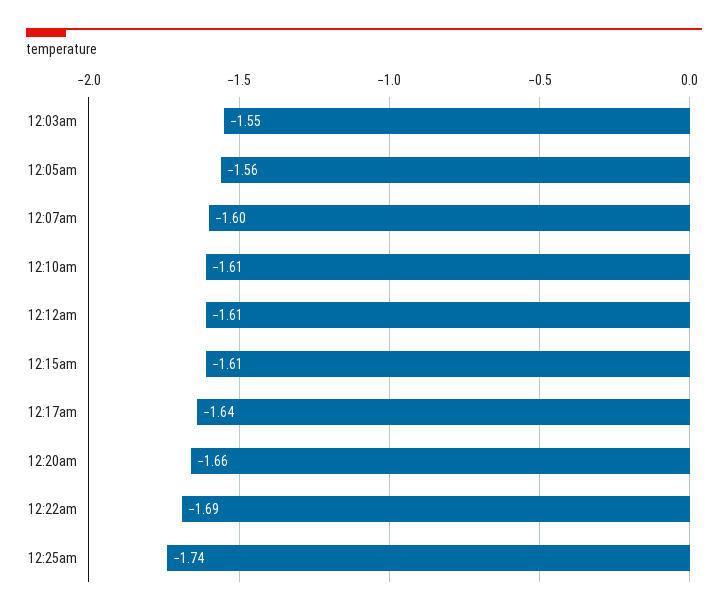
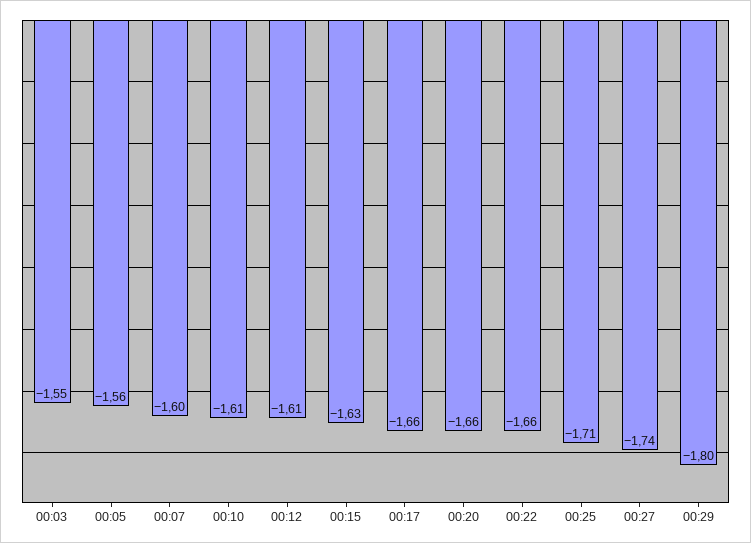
12:15am: -1.61 -> -1.63
12:17am: -1.64 -> -1.66
12:22am: -1.69 -> -1.66
12:25am: -1.74 -> -1.71
00:27: none -> -1.74
00:29: none -> -1.8

